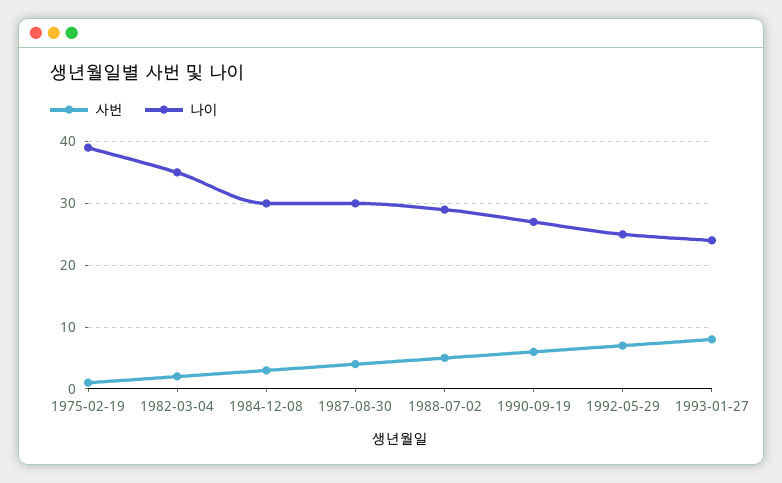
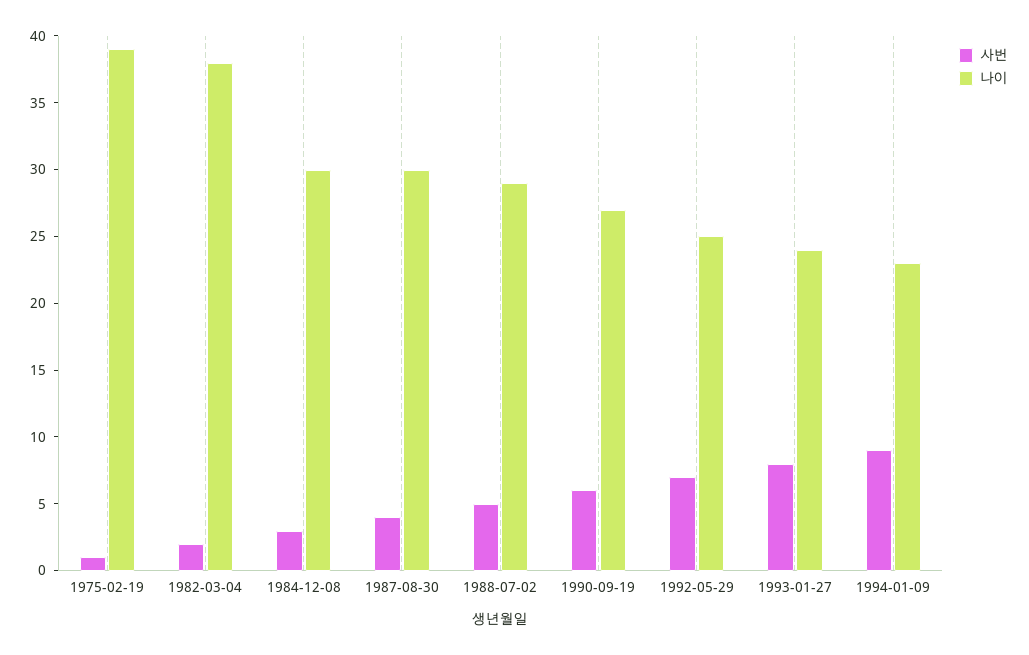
나이, 1982-03-04: 35 -> 38
사번, 1994-01-09: none -> 9
나이, 1994-01-09: none -> 23

